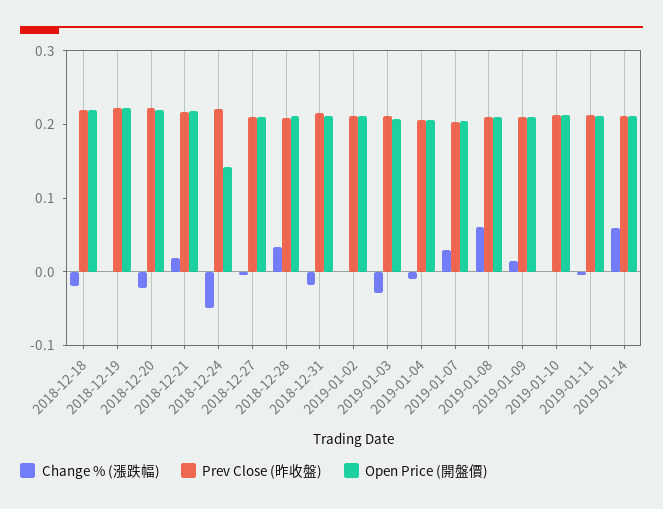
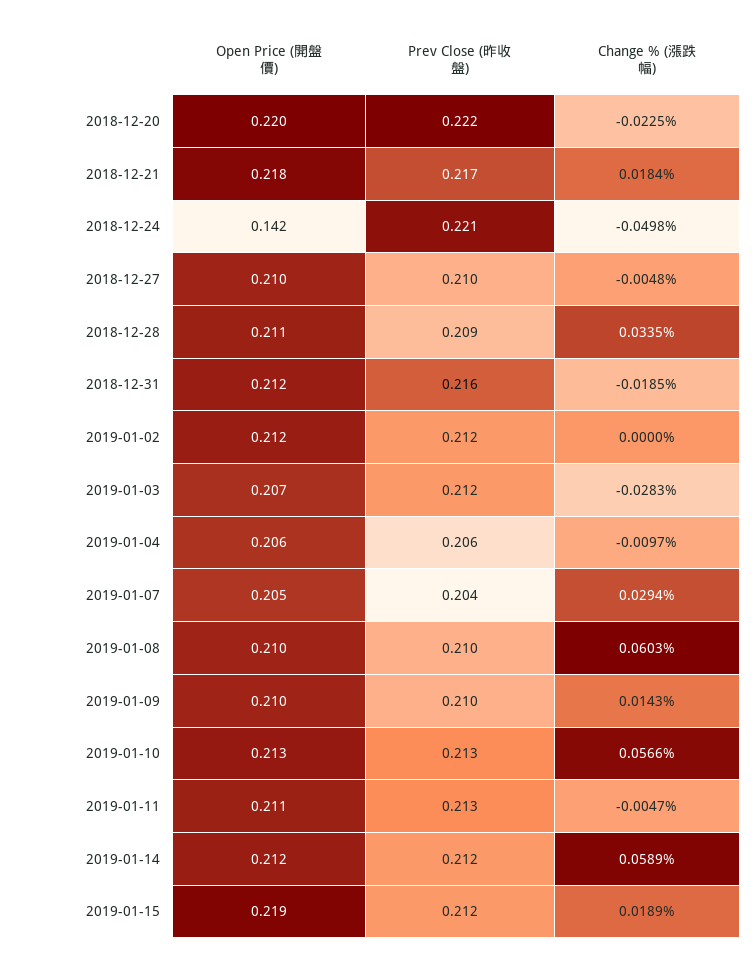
Change % (漲跌幅), 2018-12-18: -0.02 -> none
Prev Close (昨收盤), 2018-12-18: 0.22 -> none
Open Price (開盤價), 2018-12-18: 0.22 -> none
Change % (漲跌幅), 2018-12-19: 0 -> none
Prev Close (昨收盤), 2018-12-19: 0.22 -> none
Open Price (開盤價), 2018-12-19: 0.22 -> none
Change % (漲跌幅), 2019-01-10: 0 -> 0.0566
Open Price (開盤價), 2019-01-15: none -> 0.219
Prev Close (昨收盤), 2019-01-15: none -> 0.212
Change % (漲跌幅), 2019-01-15: none -> 0.0189

